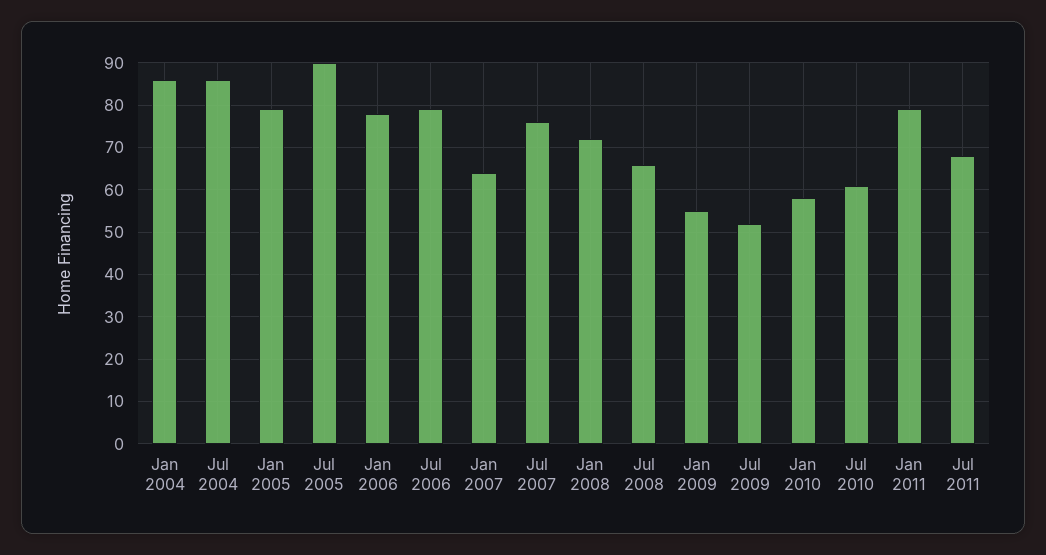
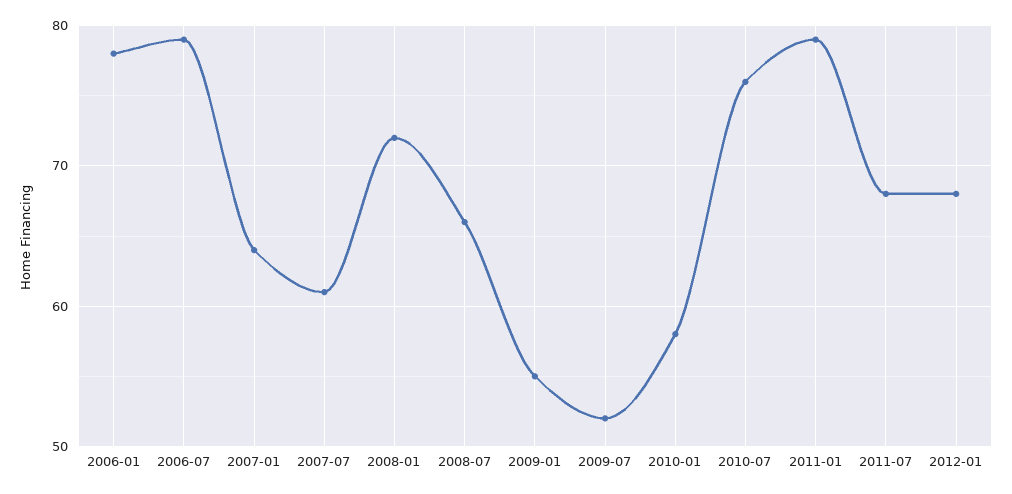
Jan 2004: 85 -> none
Jul 2004: 85 -> none
Jan 2005: 80 -> none
Jul 2005: 90 -> none
Jul 2007: 75 -> 61
Jul 2010: 60 -> 76
2012-01: none -> 68

